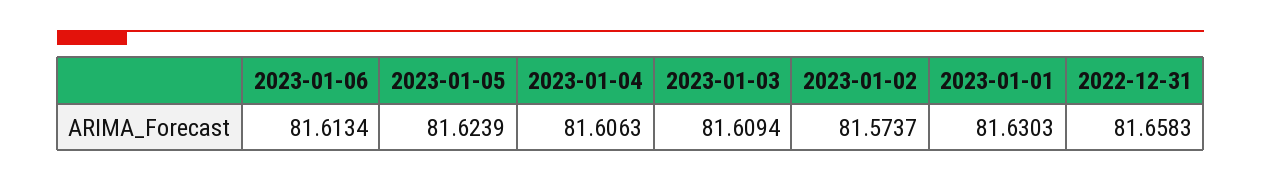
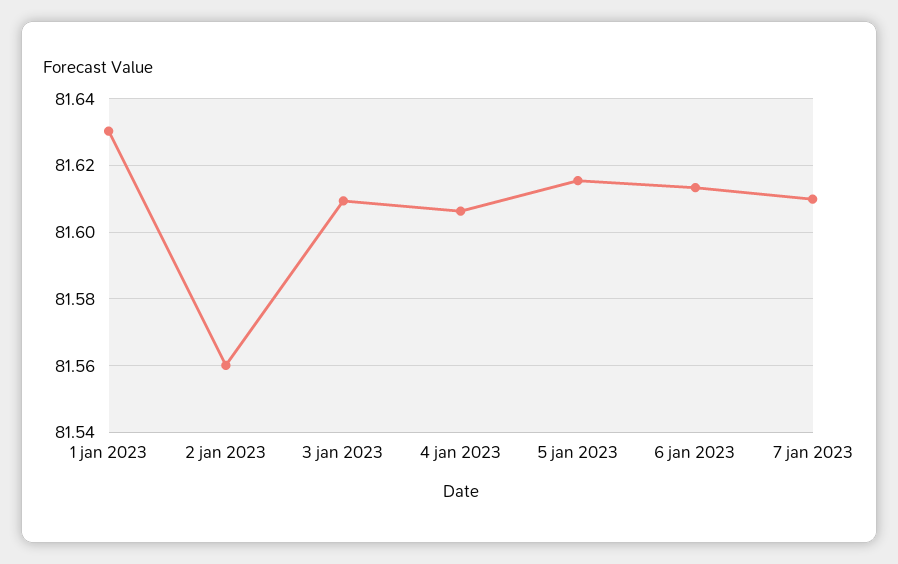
2023-01-05: 81.6239 -> 81.616
2023-01-02: 81.5737 -> 81.56
2022-12-31: 81.6583 -> none
7 jan 2023: none -> 81.61

